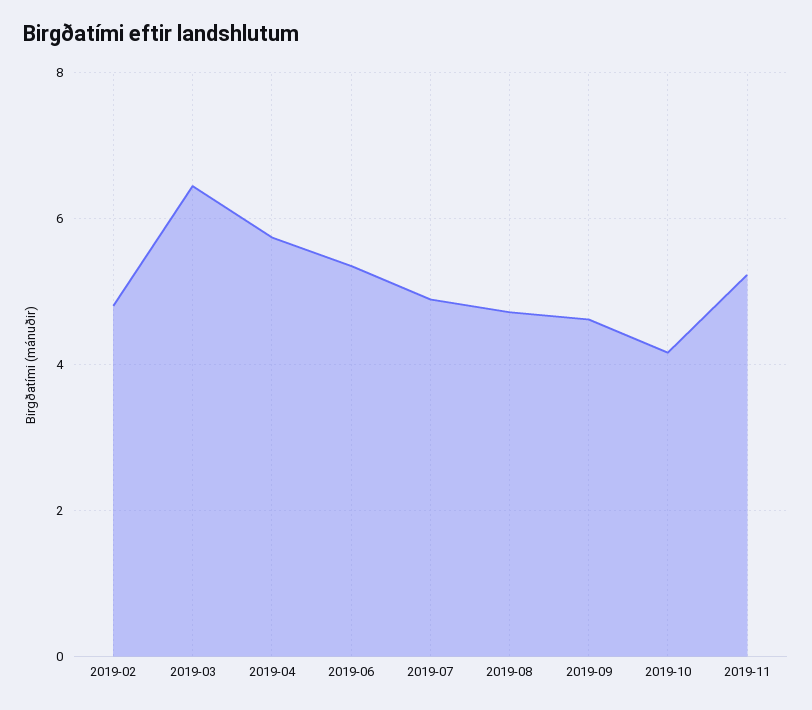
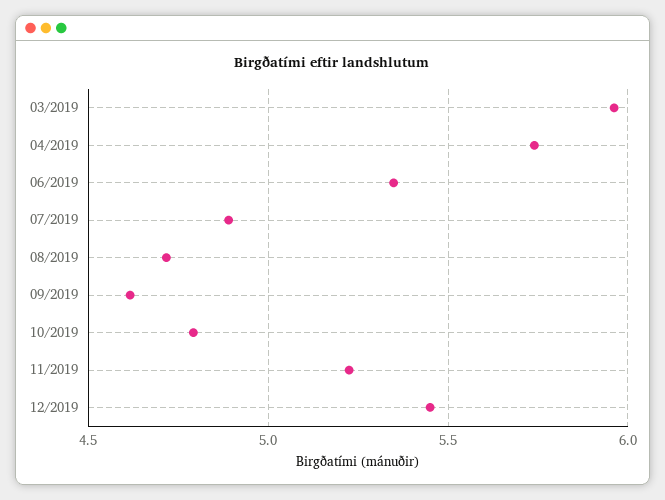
2019-02: 4.8 -> none
2019-03: 6.4 -> 5.95
2019-10: 4.2 -> 4.8
12/2019: none -> 5.45

